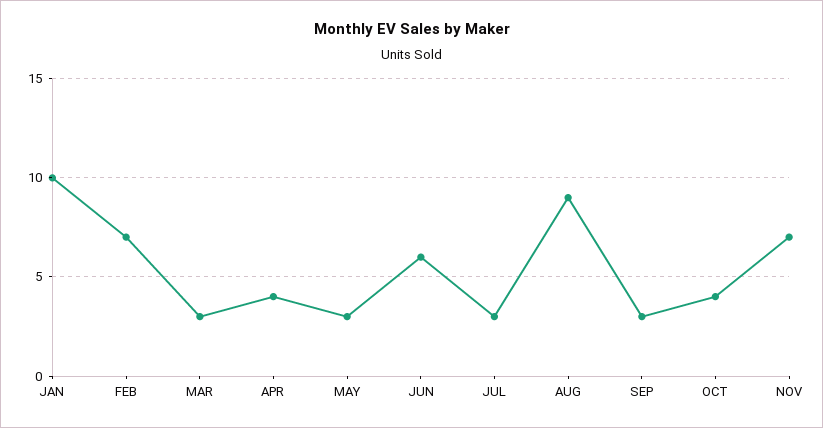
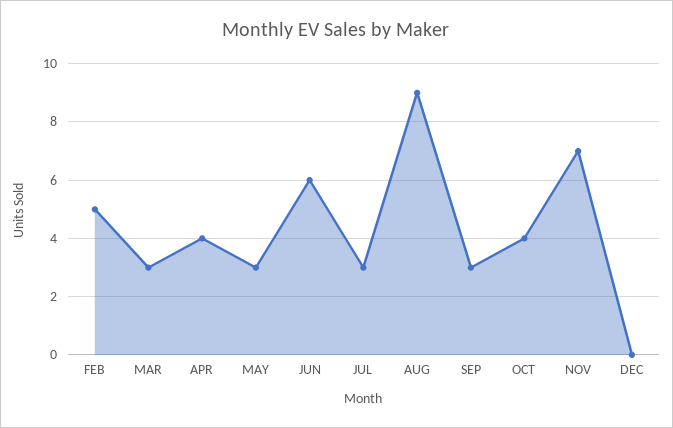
JAN: 10 -> none
FEB: 7 -> 5
DEC: none -> 0

